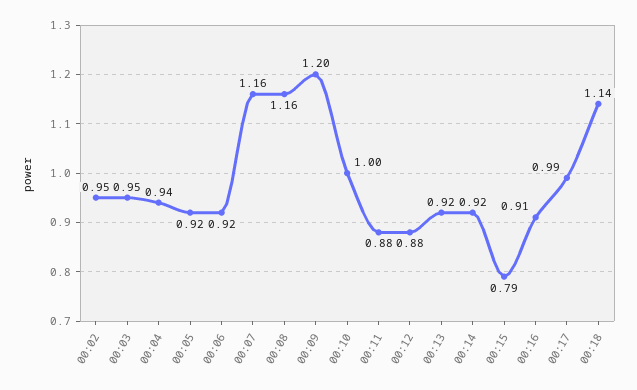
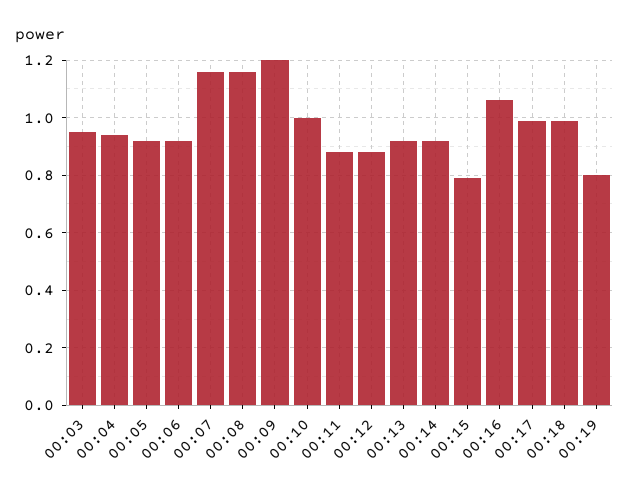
00:02: 0.95 -> none
00:16: 0.91 -> 1.05
00:18: 1.14 -> 1
00:19: none -> 0.8

